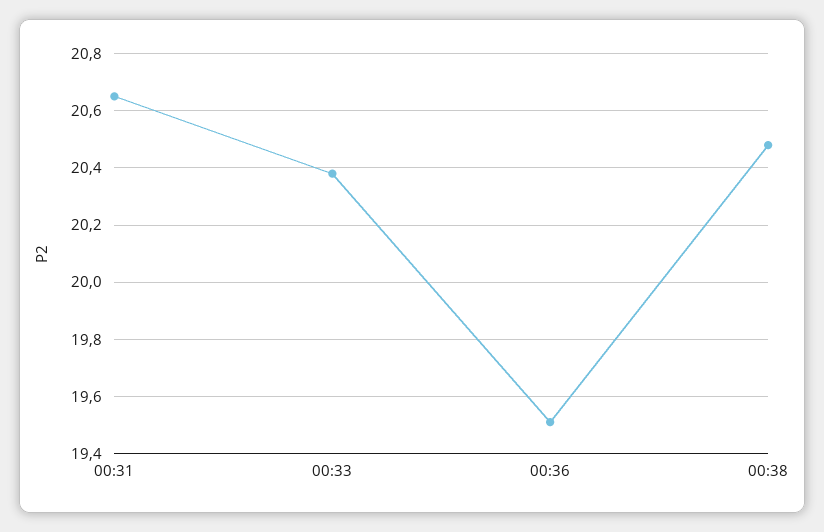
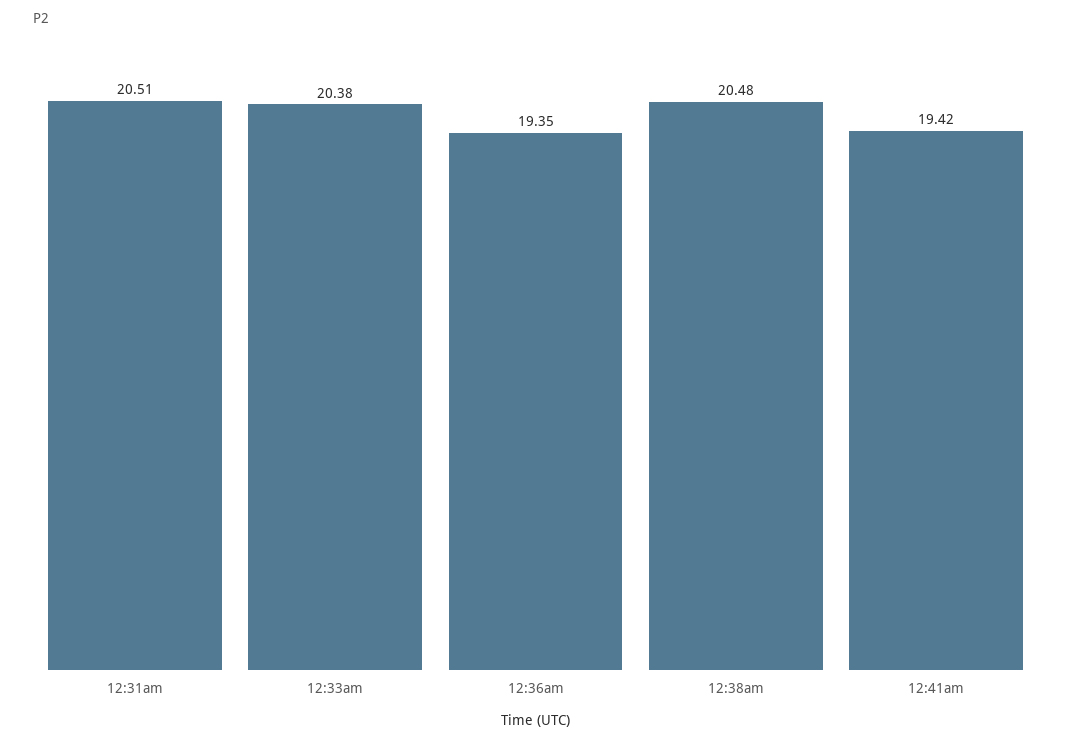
00:31: 20.65 -> 20.51
00:36: 19.5 -> 19.35
12:41am: none -> 19.42

